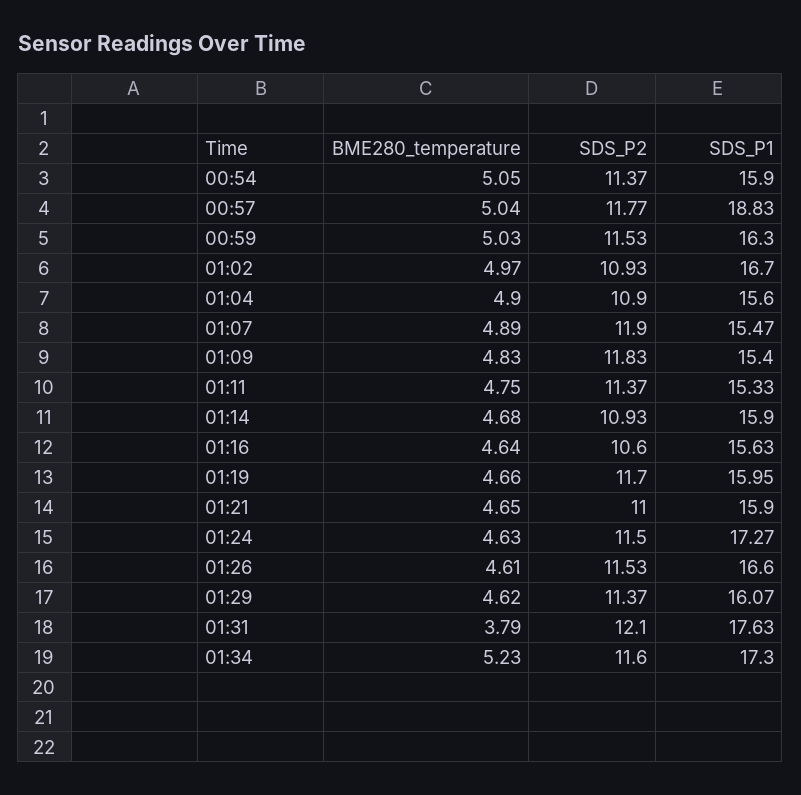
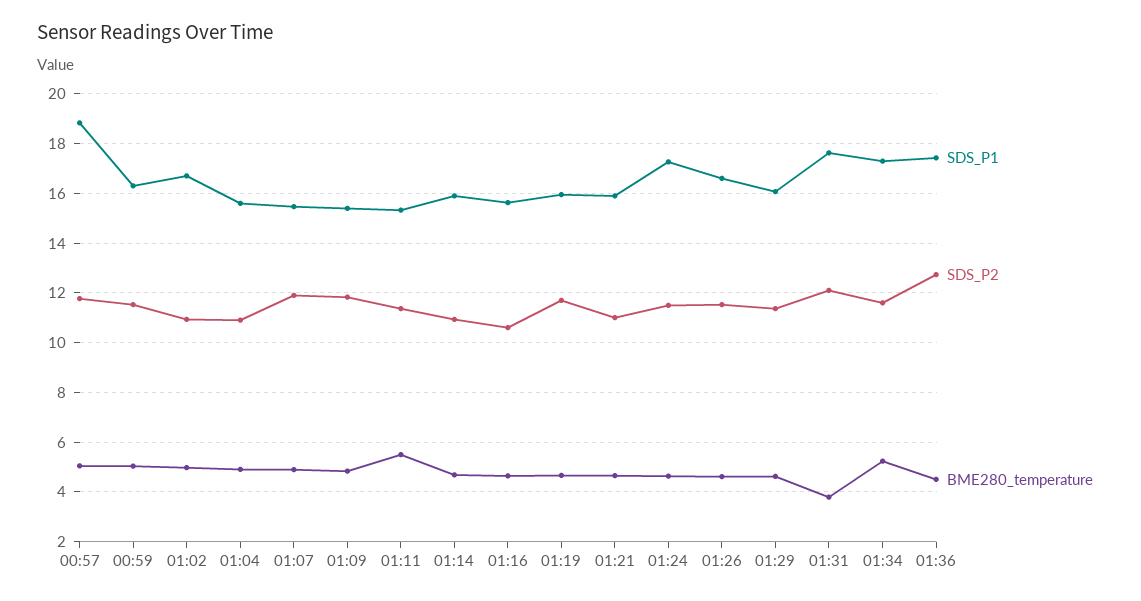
BME280_temperature, 00:54: 5.05 -> none
SDS_P2, 00:54: 11.37 -> none
SDS_P1, 00:54: 15.9 -> none
BME280_temperature, 01:11: 4.75 -> 5.5
SDS_P1, 01:36: none -> 17.5
SDS_P2, 01:36: none -> 12.75
BME280_temperature, 01:36: none -> 4.5

